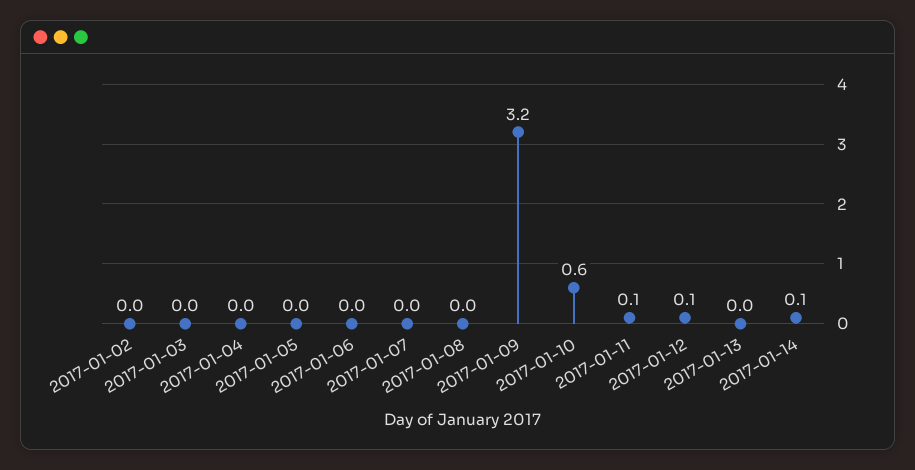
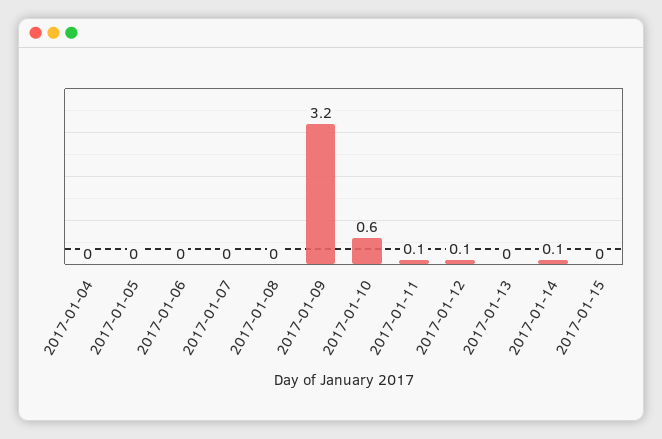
2017-01-02: 0 -> none
2017-01-03: 0 -> none
2017-01-15: none -> 0

